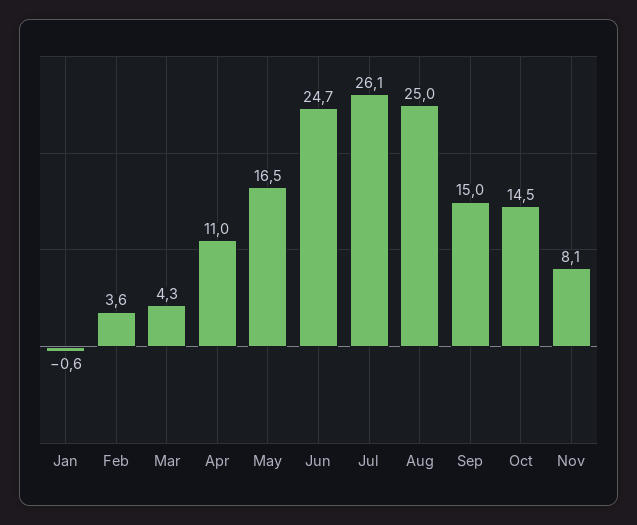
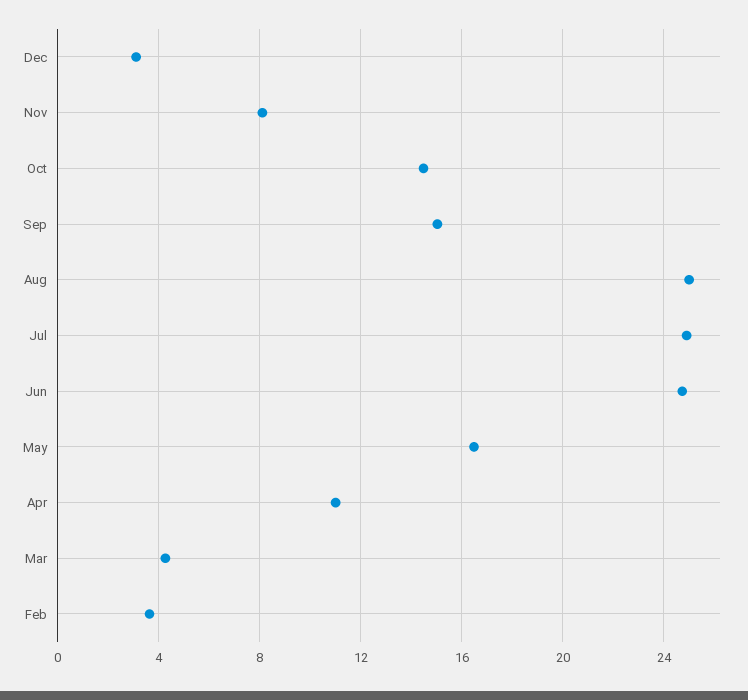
Jan: -0.6 -> none
Jul: 26.1 -> 25
Dec: none -> 3

